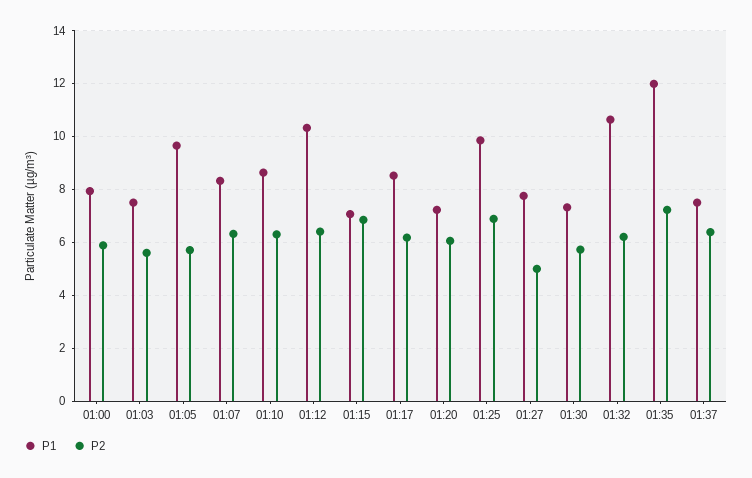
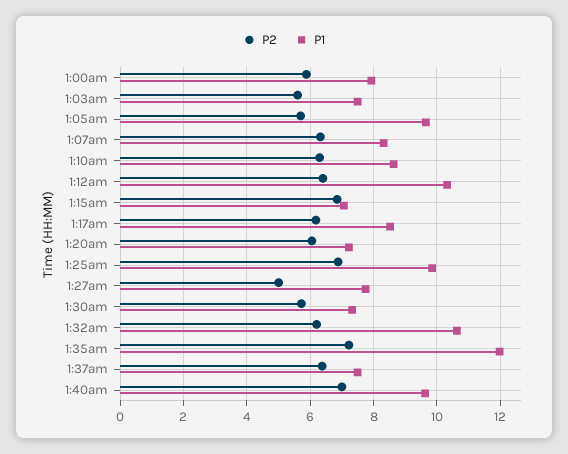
P2, 1:40am: none -> 7
P1, 1:40am: none -> 9.6

